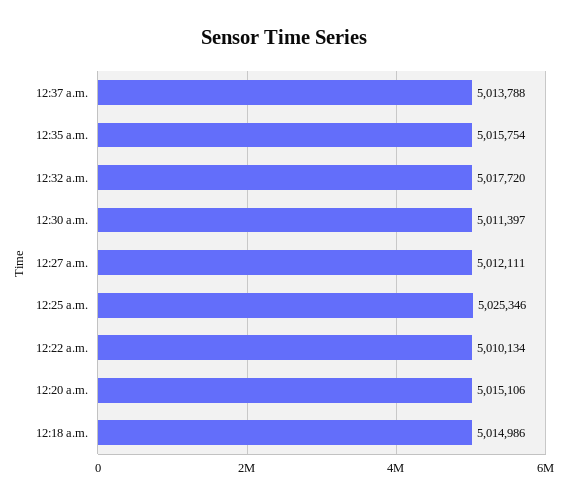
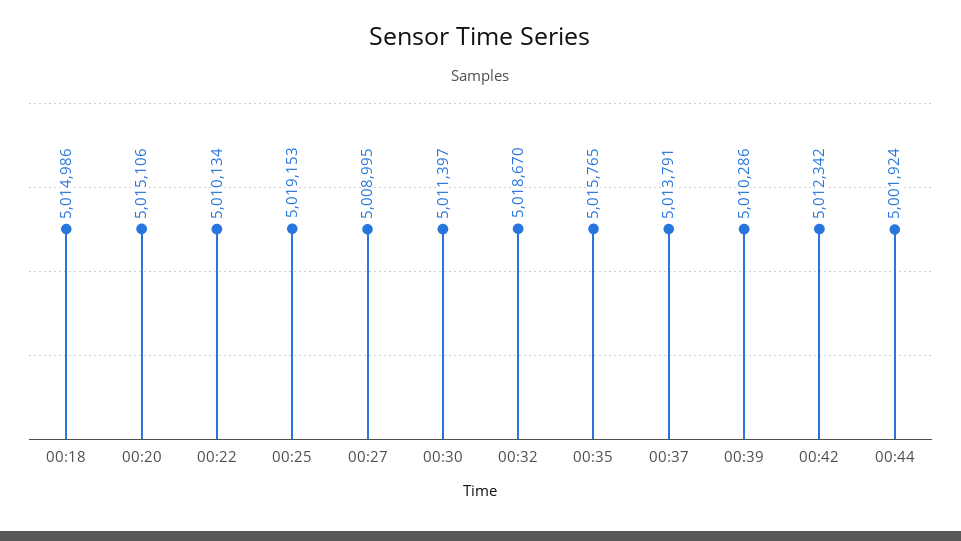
12:37 a.m.: 5013788 -> 5013791
12:35 a.m.: 5015754 -> 5015765
12:32 a.m.: 5017720 -> 5018670
12:27 a.m.: 5012111 -> 5008995
12:25 a.m.: 5025346 -> 5019153
00:39: none -> 5010286
00:42: none -> 5012342
00:44: none -> 5001924

